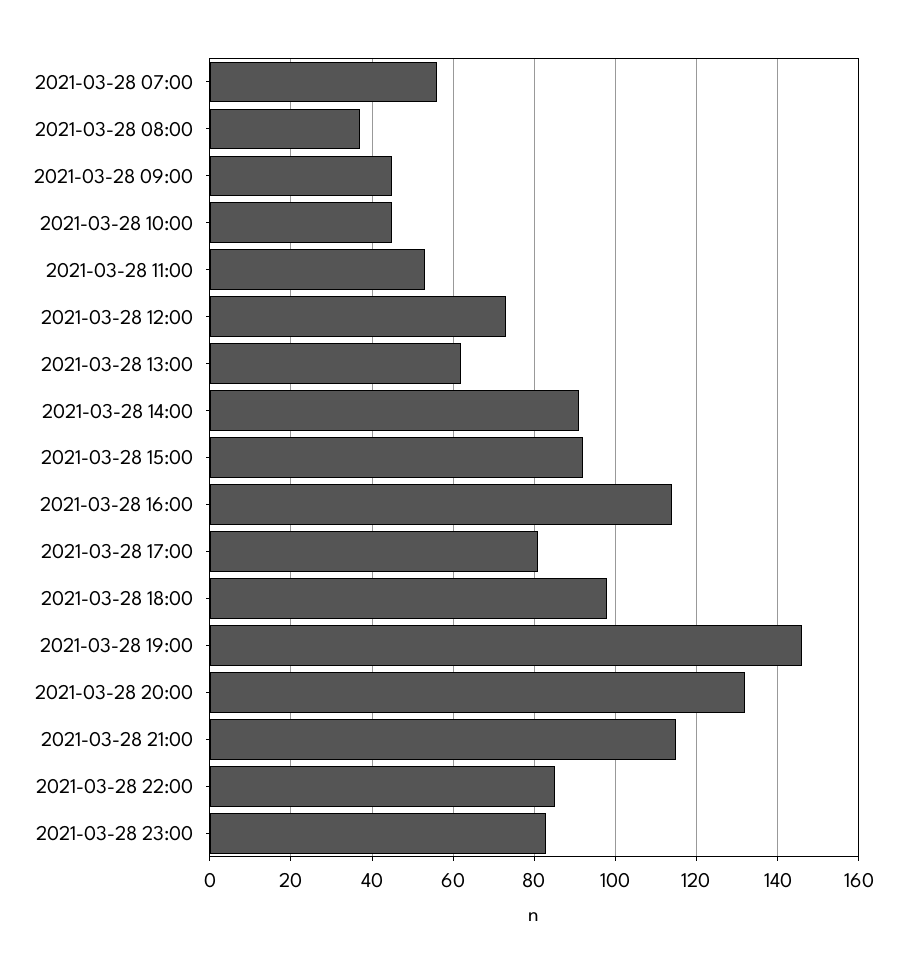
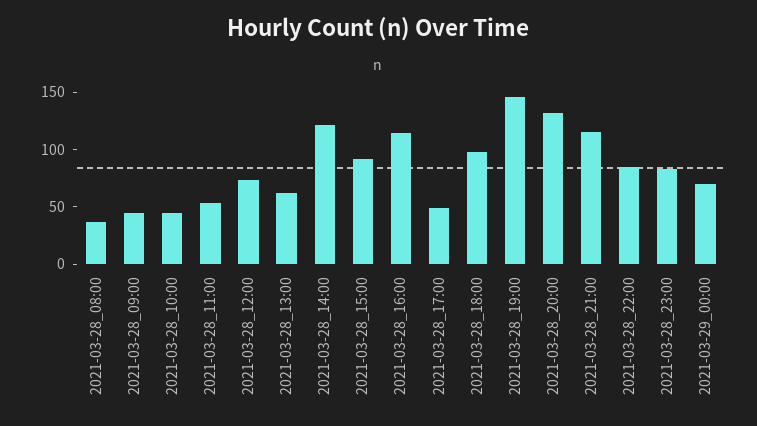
2021-03-28 07:00: 55 -> none
2021-03-28 14:00: 90 -> 120
2021-03-28 17:00: 80 -> 50
2021-03-29_00:00: none -> 70

